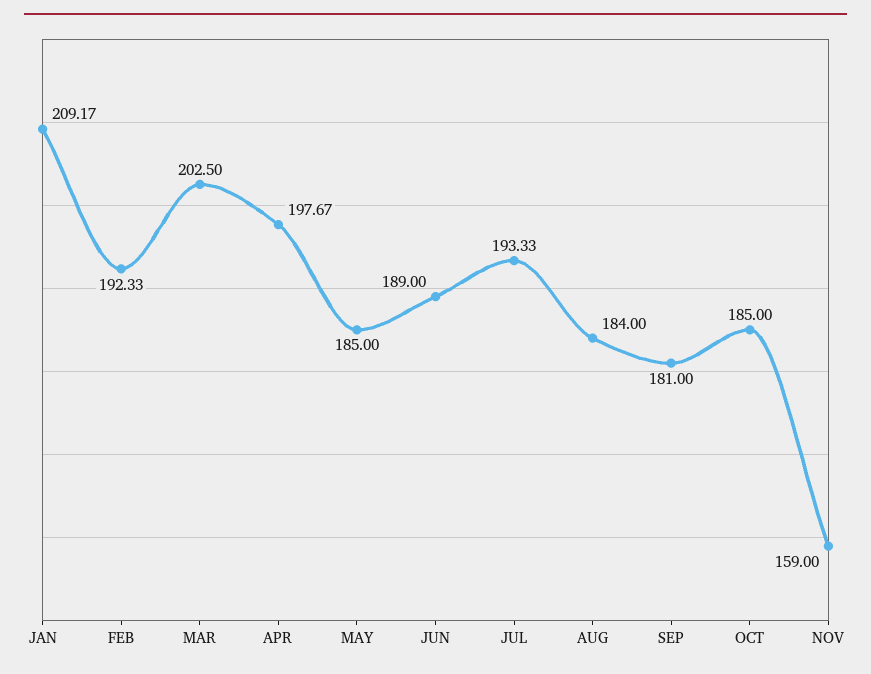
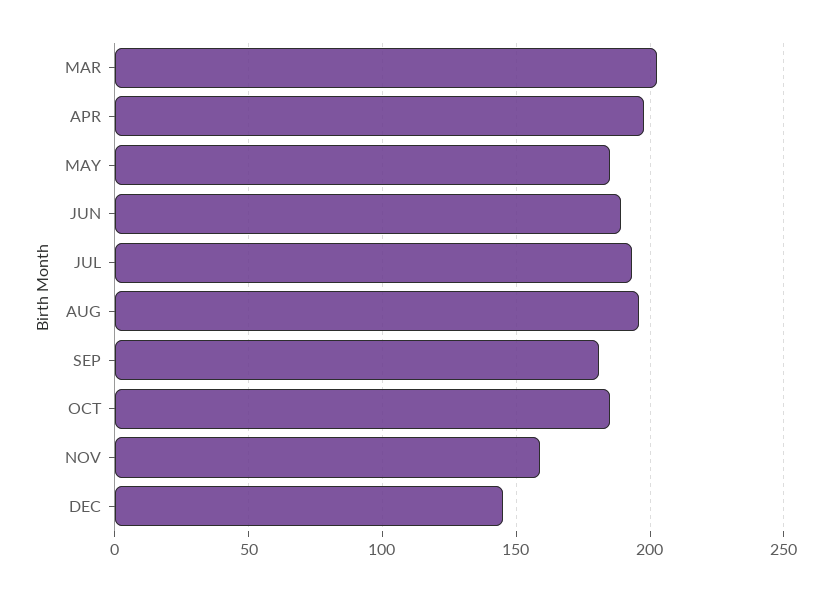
JAN: 209.17 -> none
FEB: 192.33 -> none
AUG: 184 -> 195
DEC: none -> 145

